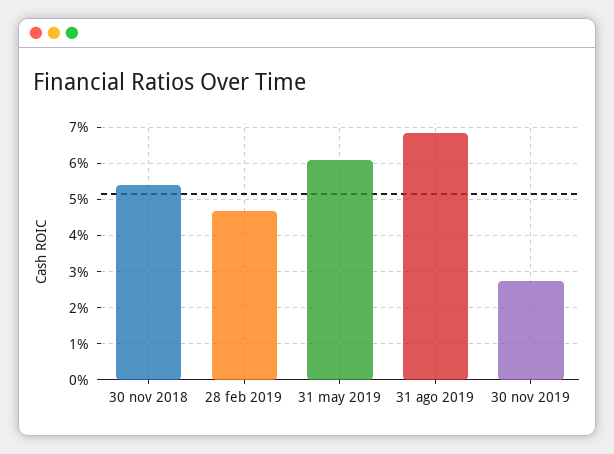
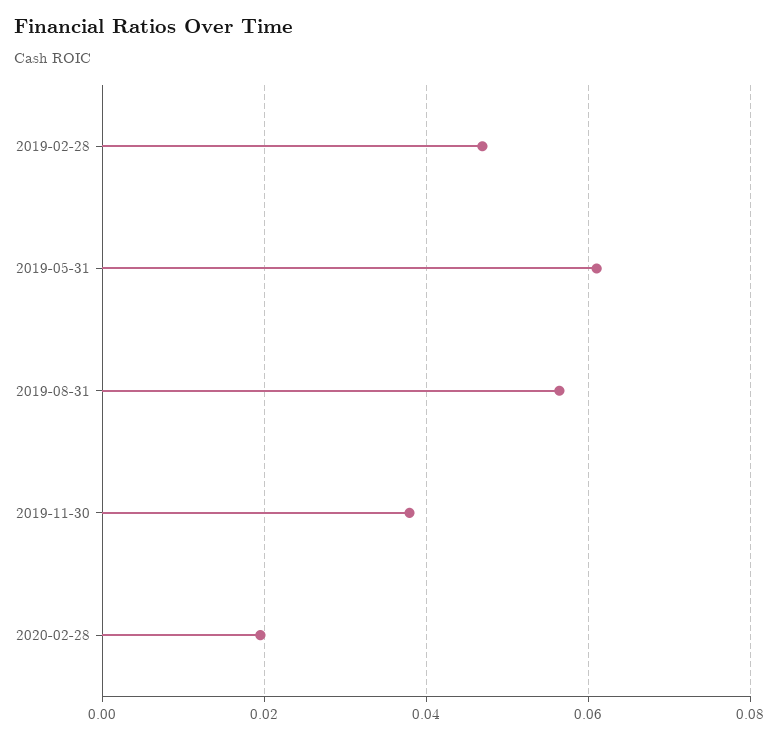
30 nov 2018: 0.054 -> none
31 ago 2019: 0.068 -> 0.056
30 nov 2019: 0.028 -> 0.038
2020-02-28: none -> 0.02

